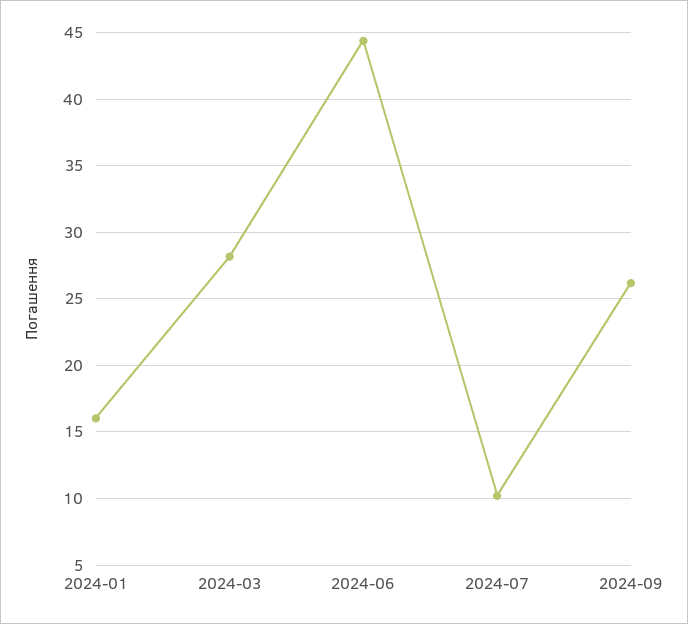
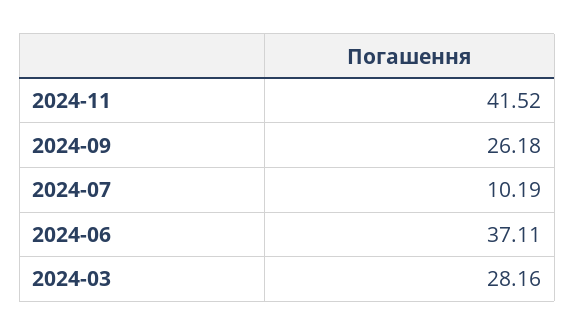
2024-01: 16 -> none
2024-06: 44.5 -> 37.11
2024-11: none -> 41.52

